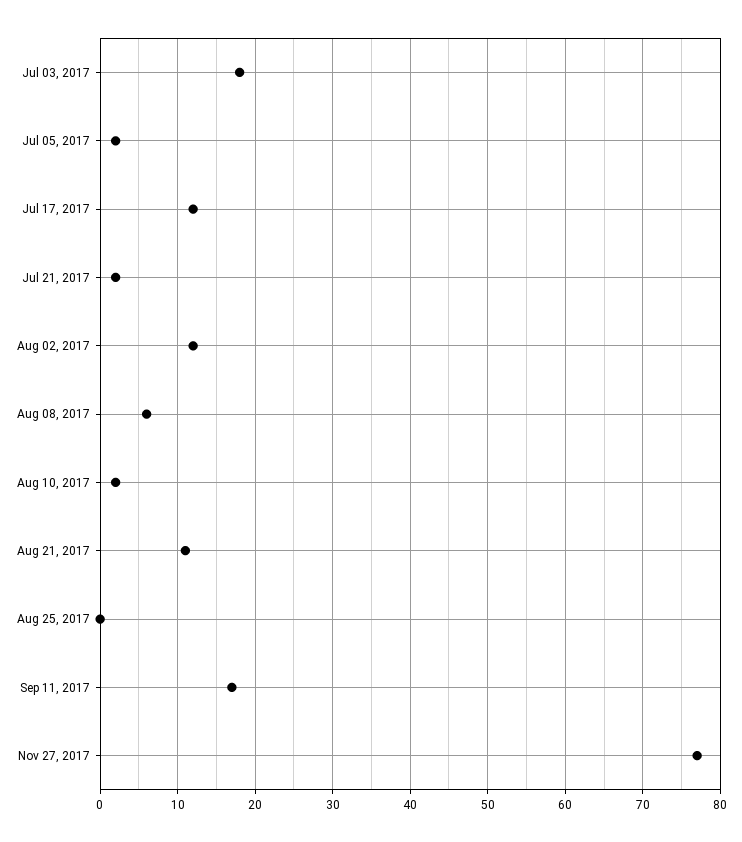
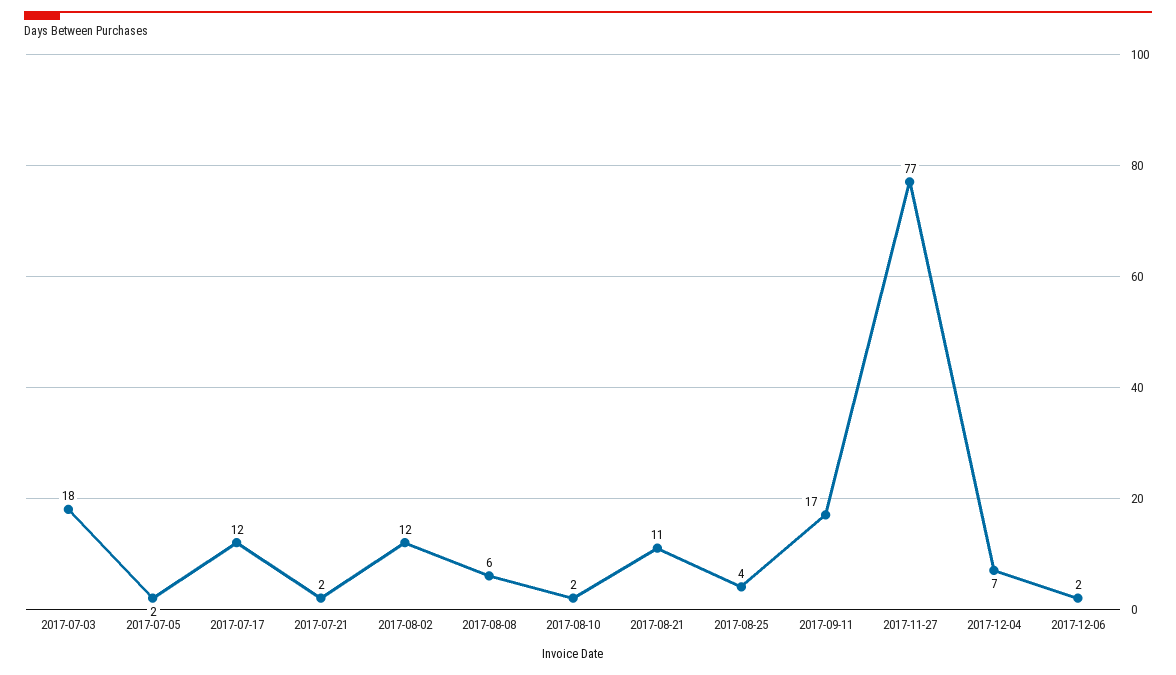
Aug 25, 2017: 0 -> 4
2017-12-04: none -> 7
2017-12-06: none -> 2

